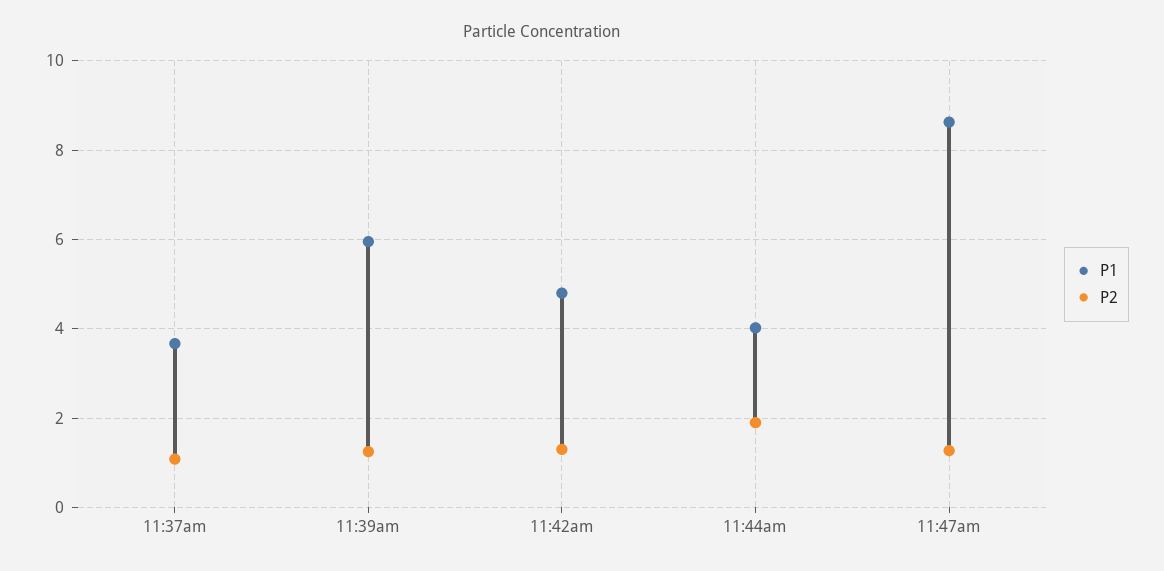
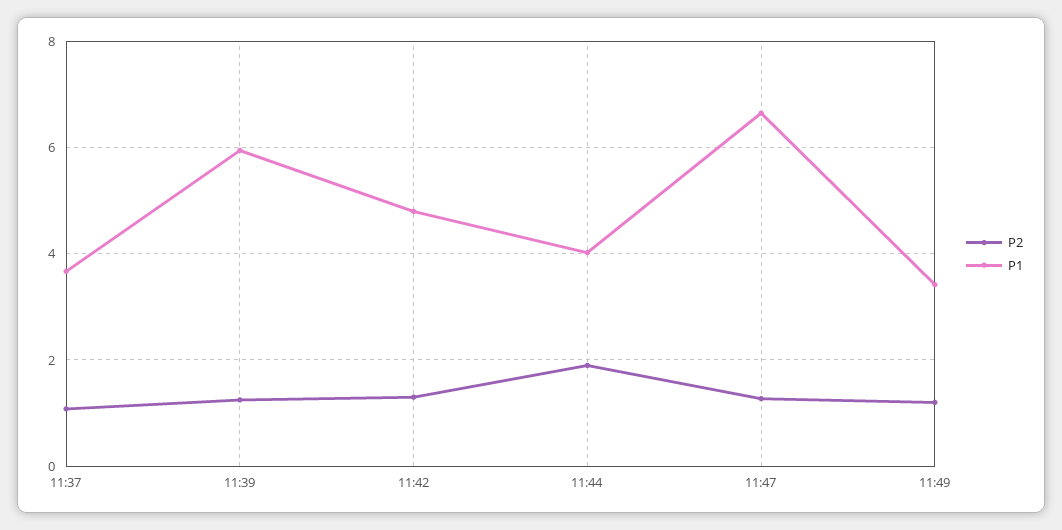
P1, 11:47am: 8.6 -> 6.6
P2, 11:49: none -> 1.2
P1, 11:49: none -> 3.4

